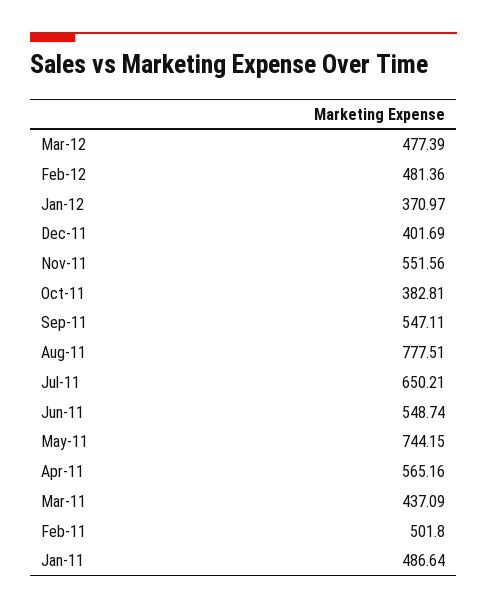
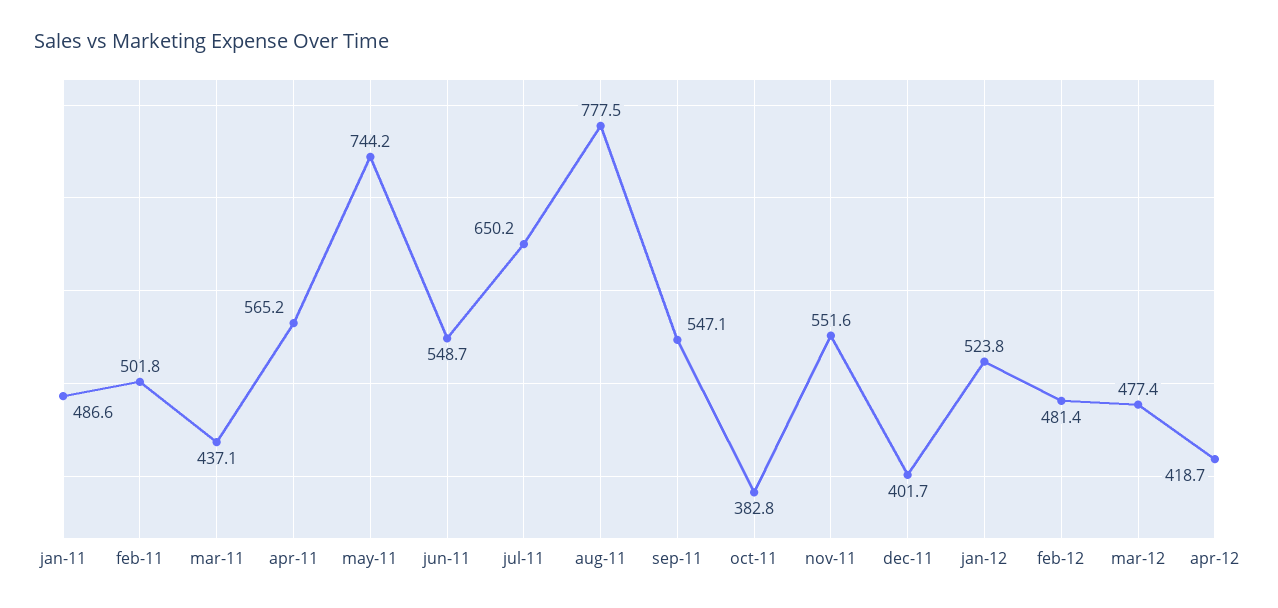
Jan-12: 370.97 -> 523.8
apr-12: none -> 418.7

